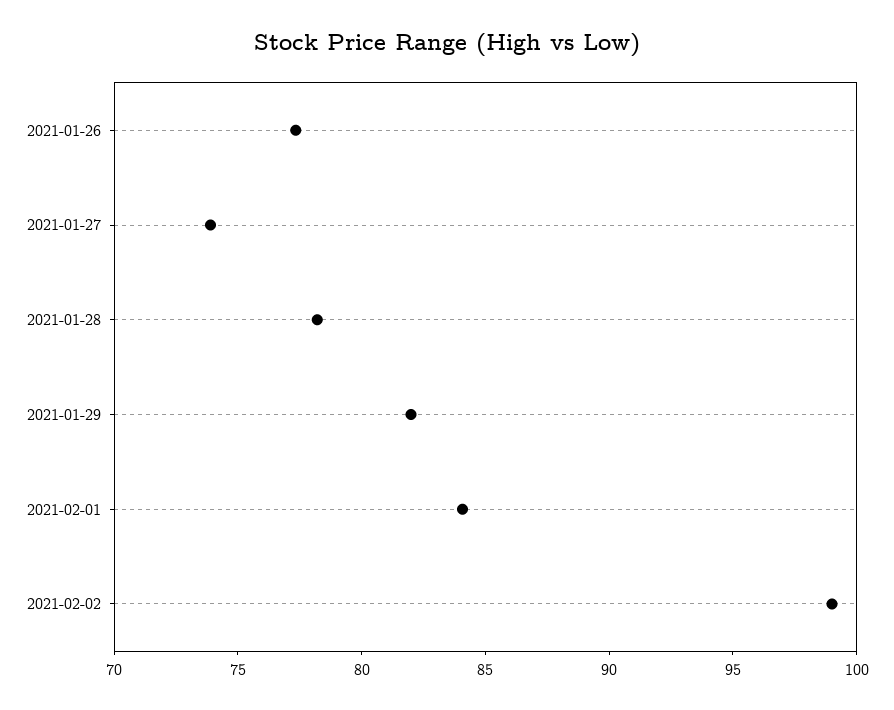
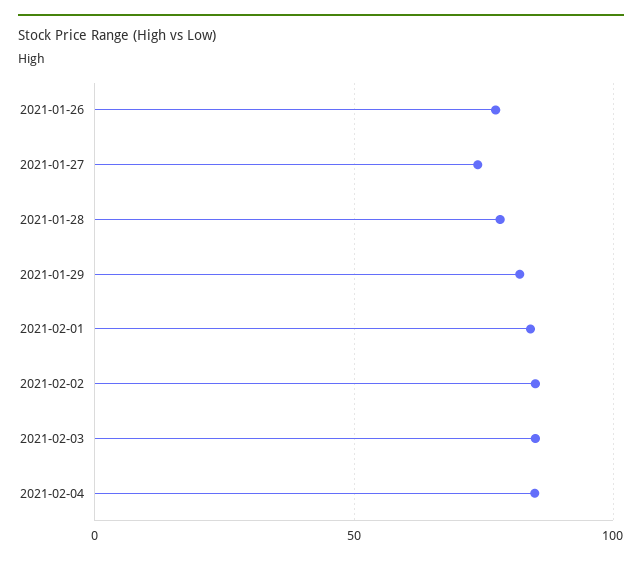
2021-02-02: 99 -> 85
2021-02-03: none -> 85
2021-02-04: none -> 85

